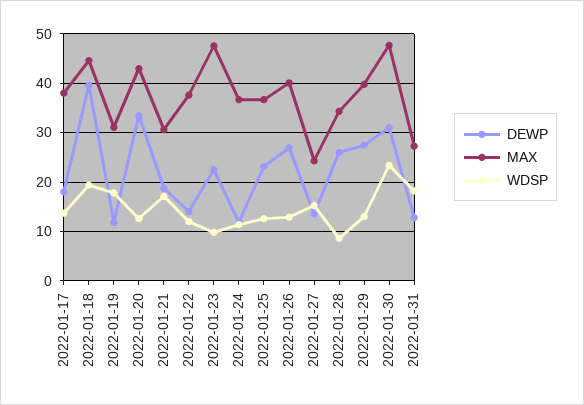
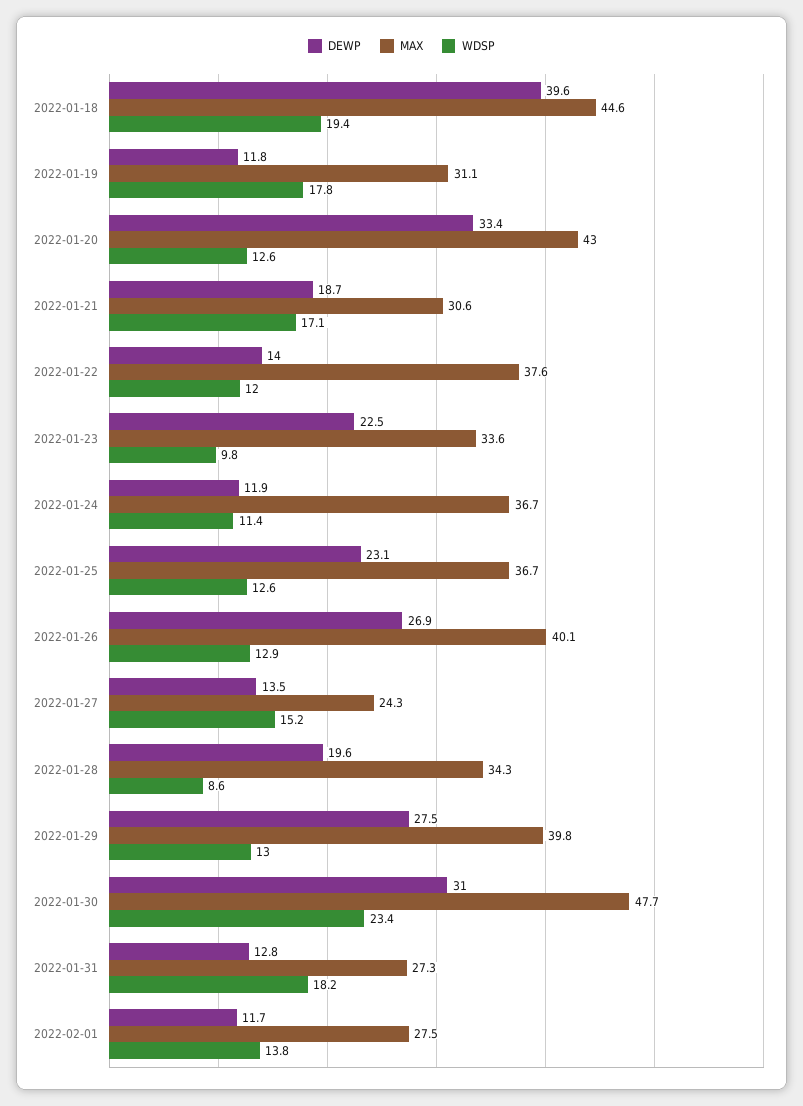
DEWP, 2022-01-17: 18 -> none
MAX, 2022-01-17: 38 -> none
WDSP, 2022-01-17: 14 -> none
MAX, 2022-01-23: 48 -> 33.6
DEWP, 2022-01-28: 26 -> 19.6
DEWP, 2022-02-01: none -> 11.7
MAX, 2022-02-01: none -> 27.5
WDSP, 2022-02-01: none -> 13.8

